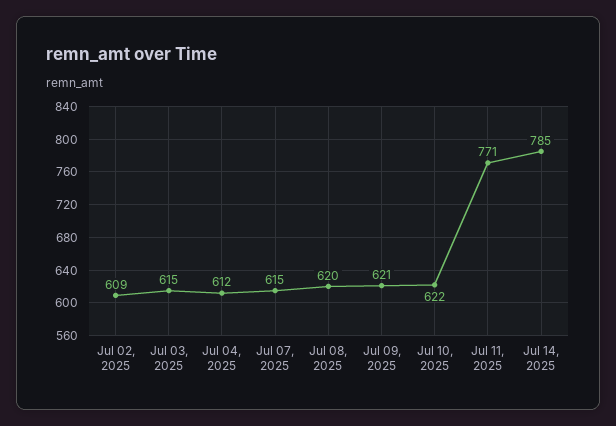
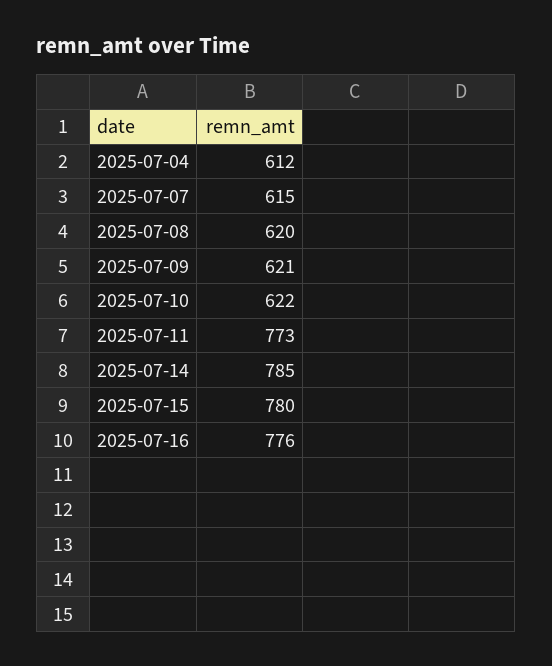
Jul 02, 2025: 609 -> none
Jul 03, 2025: 615 -> none
Jul 11, 2025: 771 -> 773
2025-07-15: none -> 780
2025-07-16: none -> 776

